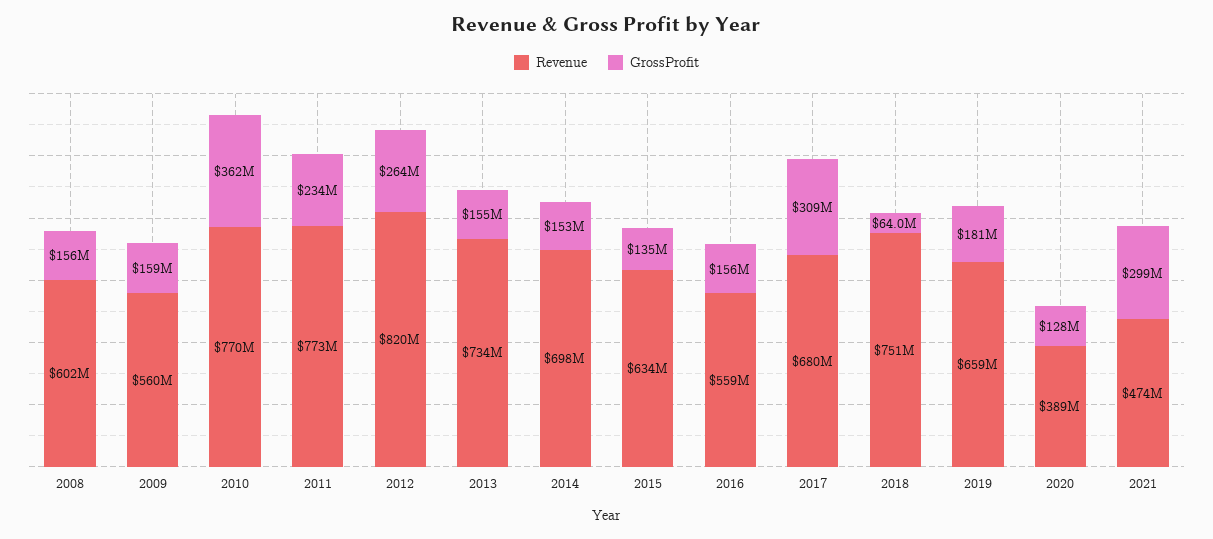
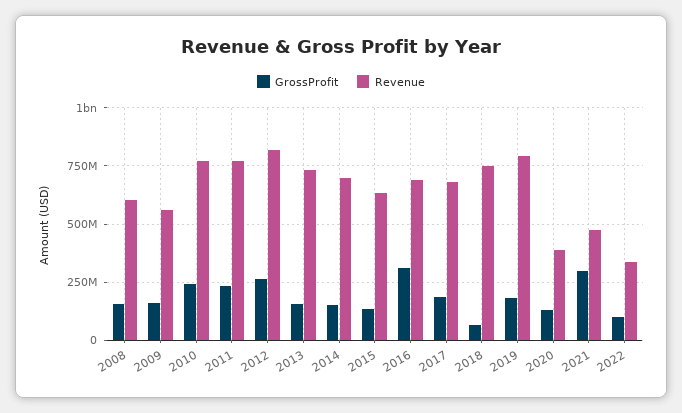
GrossProfit, 2010: 362000000 -> 250000000
Revenue, 2016: 559000000 -> 700000000
GrossProfit, 2016: 156000000 -> 300000000
GrossProfit, 2017: 309000000 -> 200000000
Revenue, 2019: 659000000 -> 800000000
GrossProfit, 2022: none -> 100000000
Revenue, 2022: none -> 350000000

